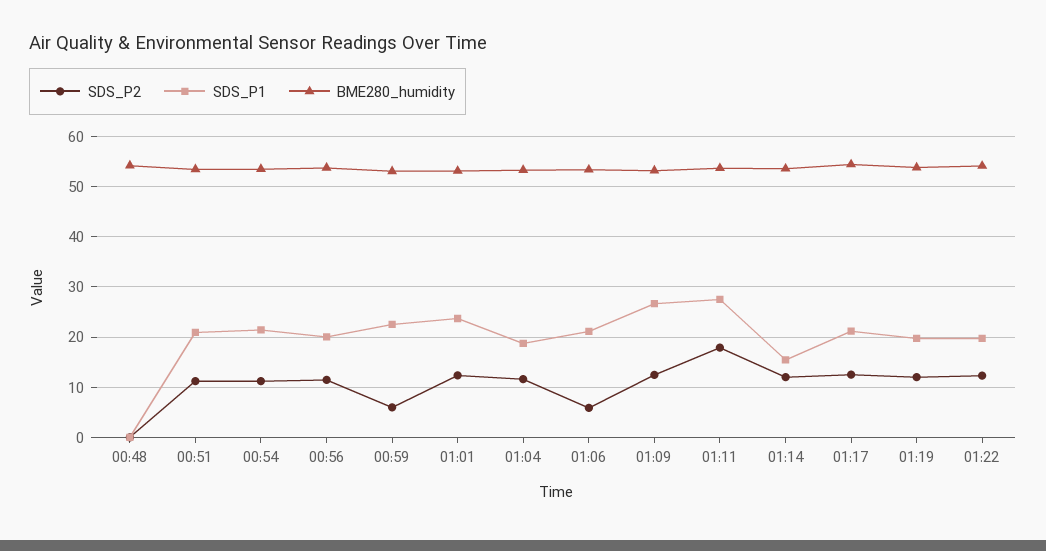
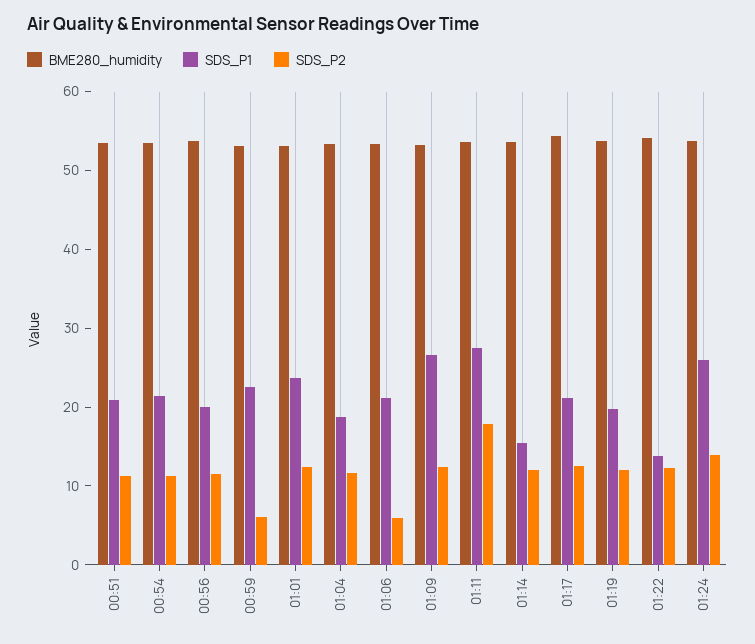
SDS_P2, 00:48: 0 -> none
SDS_P1, 00:48: 0 -> none
BME280_humidity, 00:48: 54 -> none
SDS_P1, 01:22: 20 -> 14
BME280_humidity, 01:24: none -> 54
SDS_P1, 01:24: none -> 26
SDS_P2, 01:24: none -> 14

